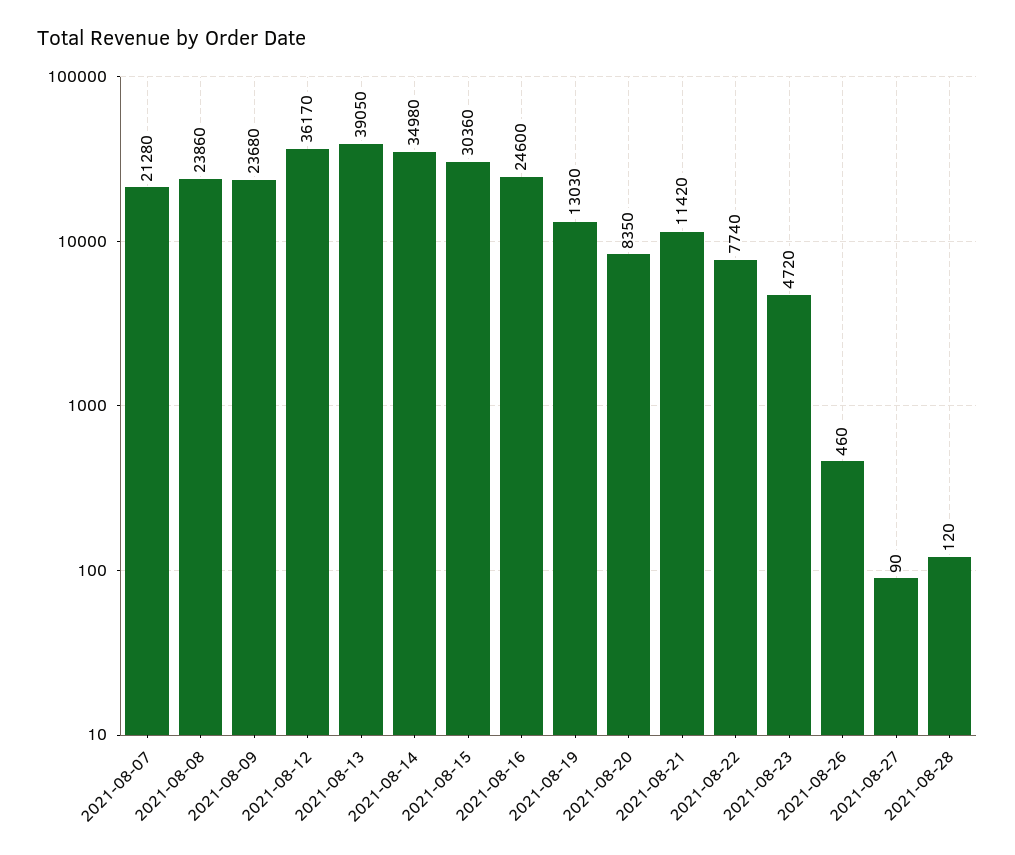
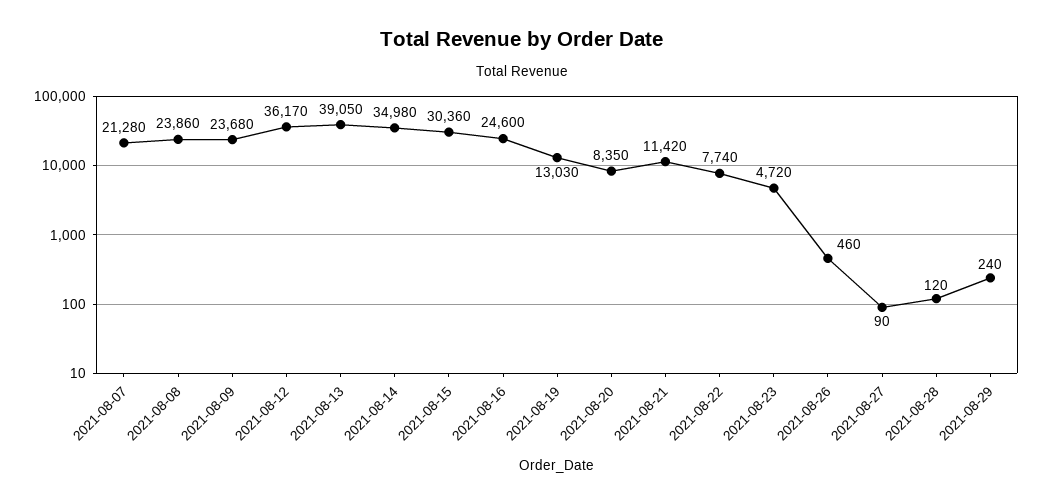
2021-08-29: none -> 240

